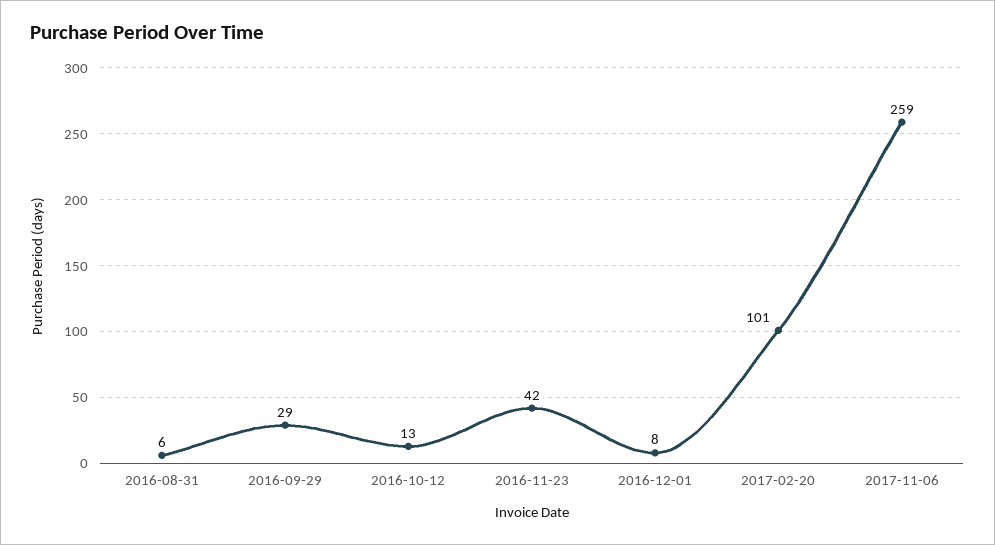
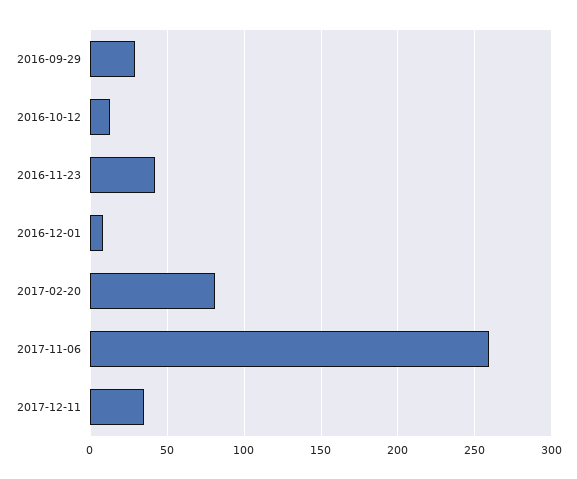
2016-08-31: 6 -> none
2017-02-20: 101 -> 80
2017-12-11: none -> 35

